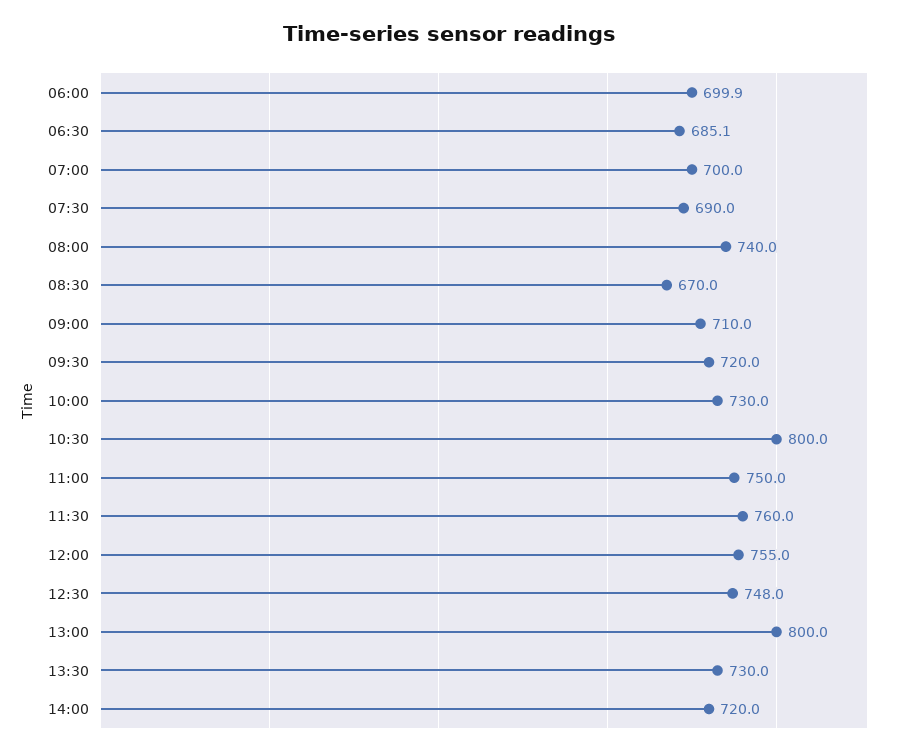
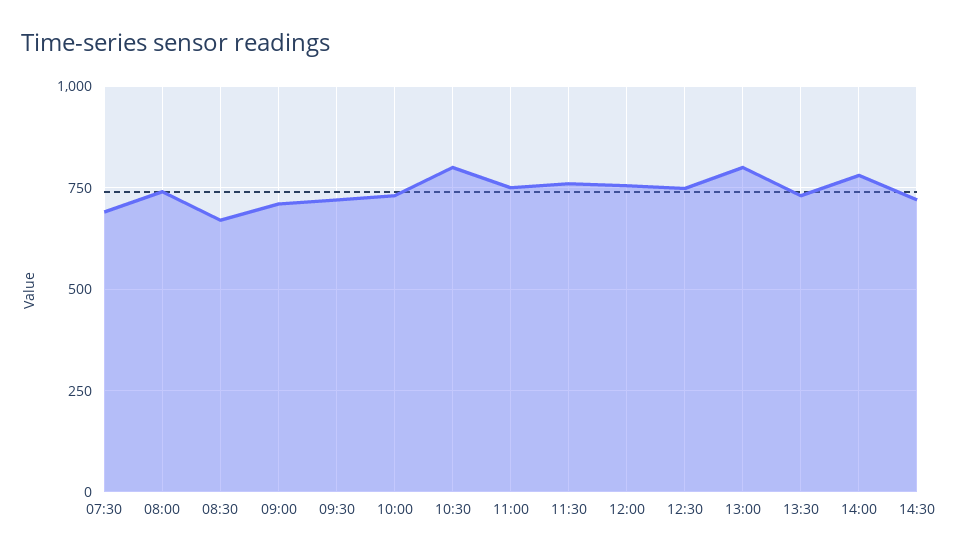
06:00: 699.9 -> none
06:30: 685.1 -> none
07:00: 700 -> none
14:00: 720 -> 775
14:30: none -> 725

